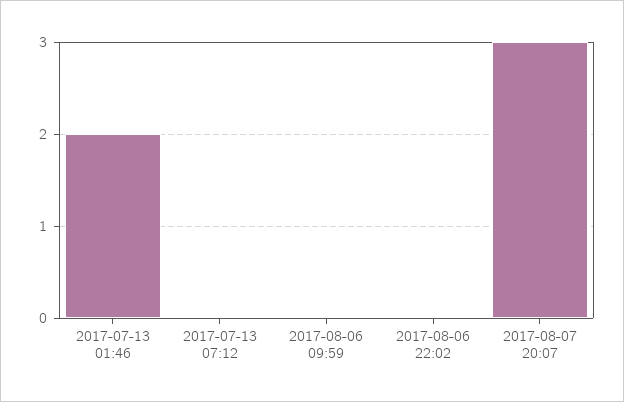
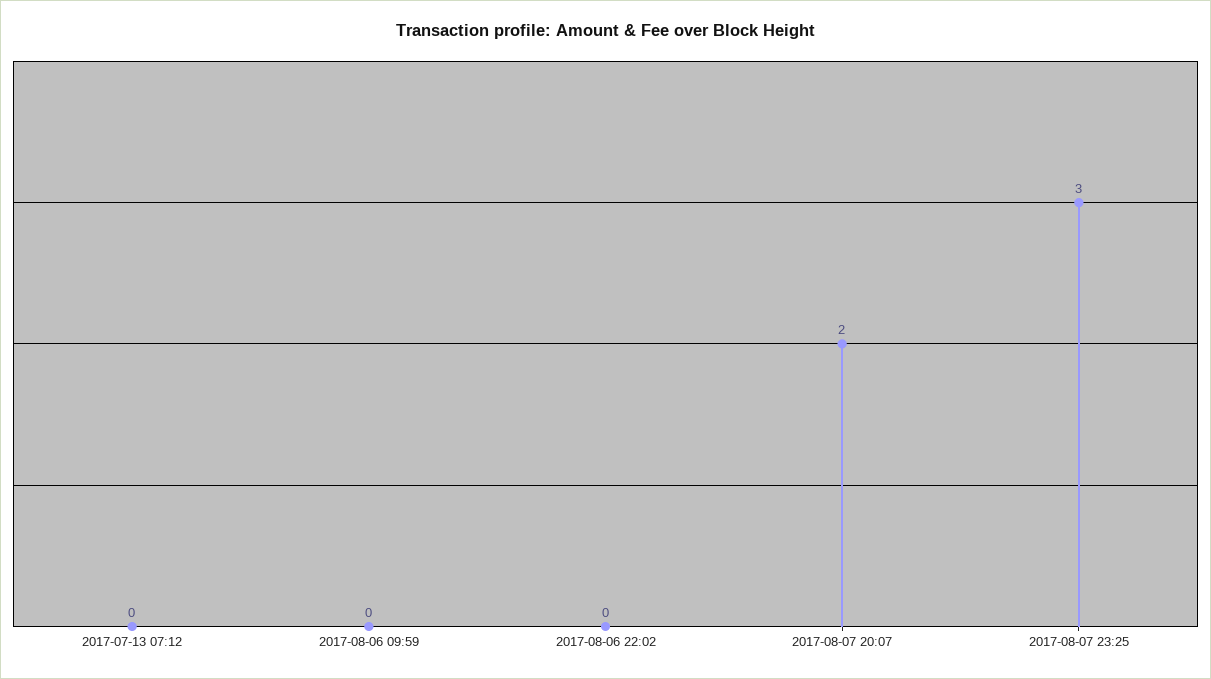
2017-07-13 01:46: 2 -> none
2017-08-07 20:07: 3 -> 2
2017-08-07 23:25: none -> 3

